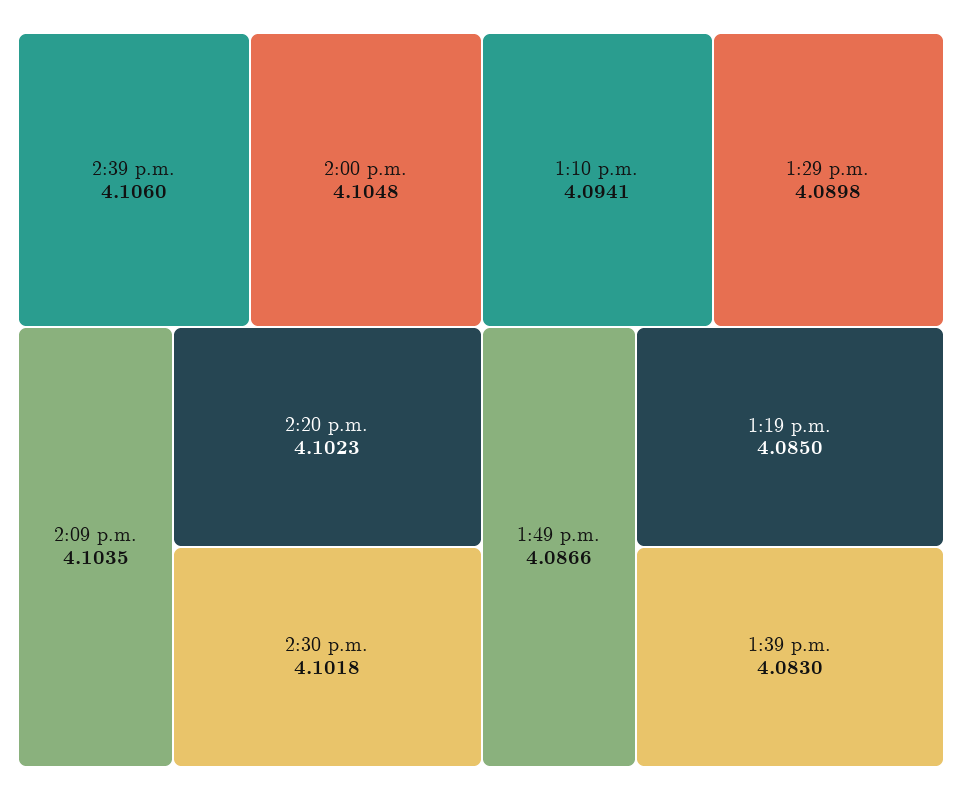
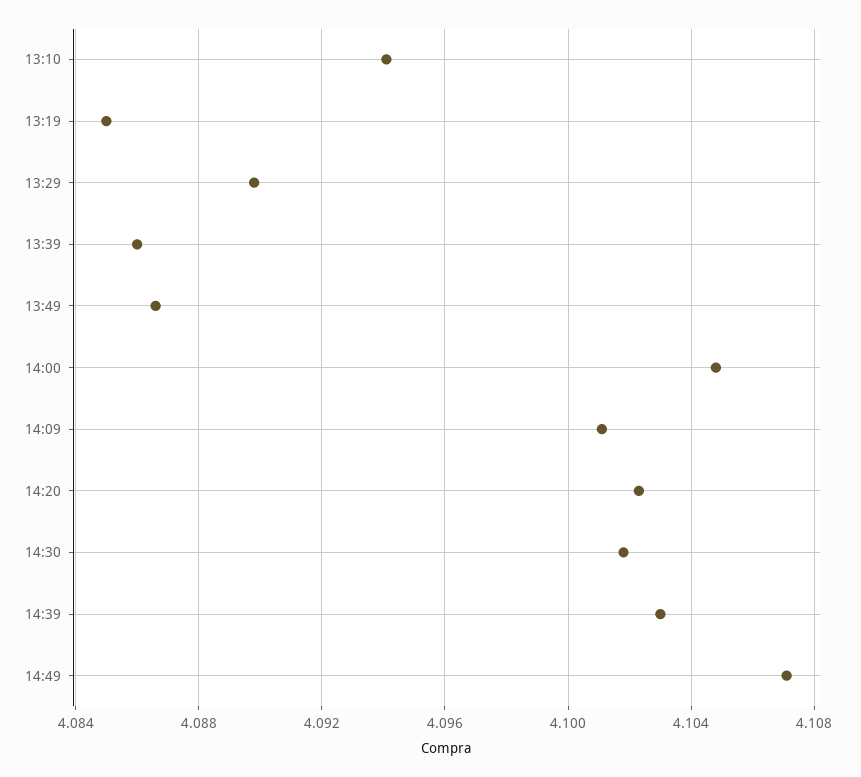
2:39 p.m.: 4.106 -> 4.103
2:09 p.m.: 4.1035 -> 4.101
1:39 p.m.: 4.083 -> 4.086
14:49: none -> 4.107

